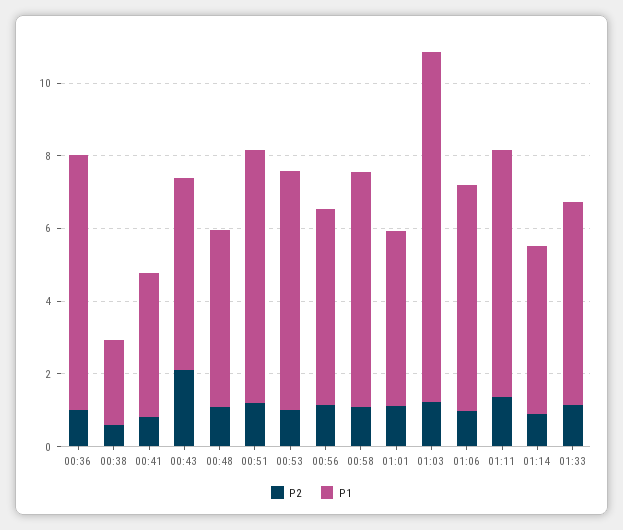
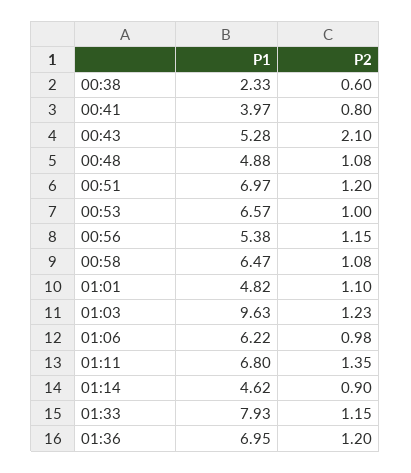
P2, 00:36: 1 -> none
P1, 00:36: 7 -> none
P1, 01:33: 5.5 -> 7.93
P1, 01:36: none -> 6.95
P2, 01:36: none -> 1.2

